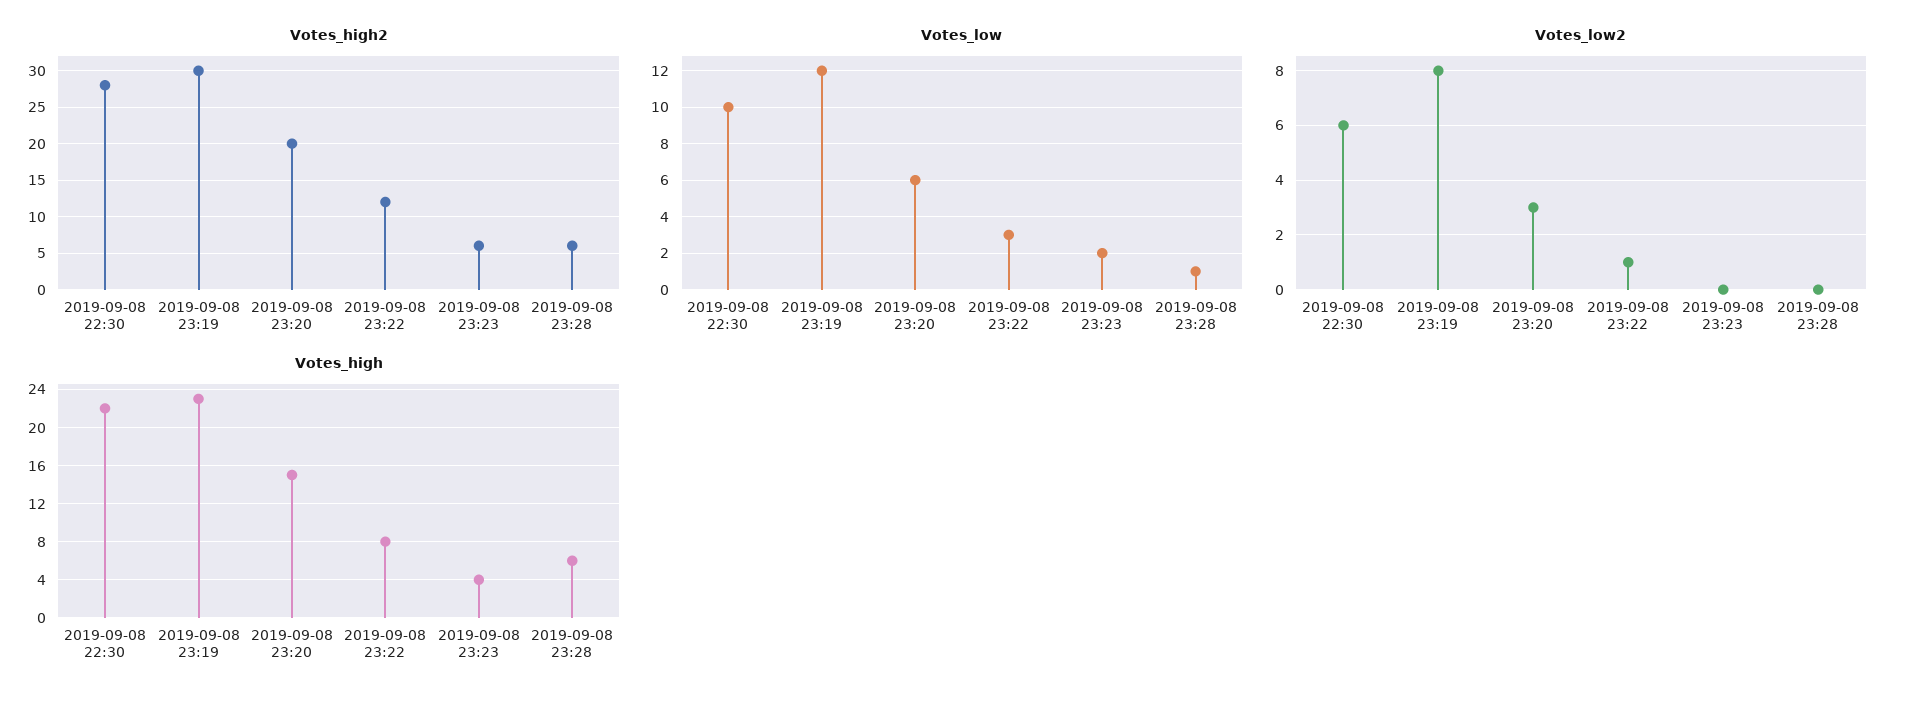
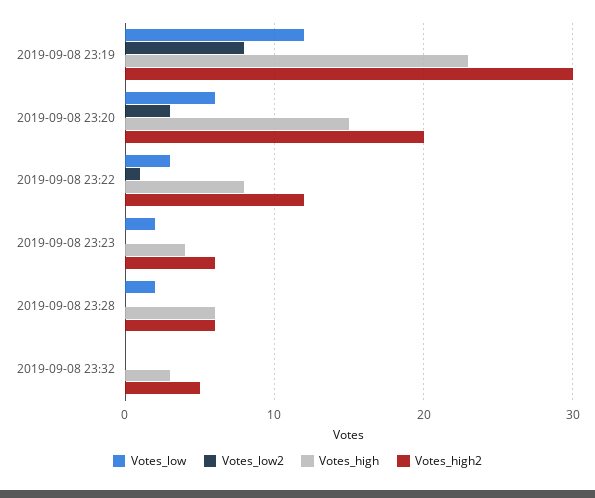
Votes_high2, 2019-09-08 22:30: 28 -> none
Votes_low, 2019-09-08 22:30: 10 -> none
Votes_low, 2019-09-08 23:28: 1 -> 2
Votes_low2, 2019-09-08 22:30: 6 -> none
Votes_high, 2019-09-08 22:30: 22 -> none
Votes_low, 2019-09-08 23:32: none -> 0
Votes_low2, 2019-09-08 23:32: none -> 0
Votes_high, 2019-09-08 23:32: none -> 3
Votes_high2, 2019-09-08 23:32: none -> 5

